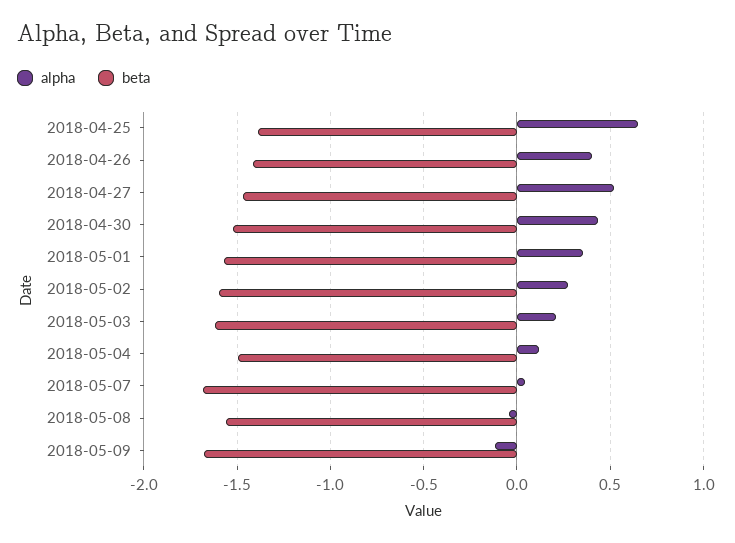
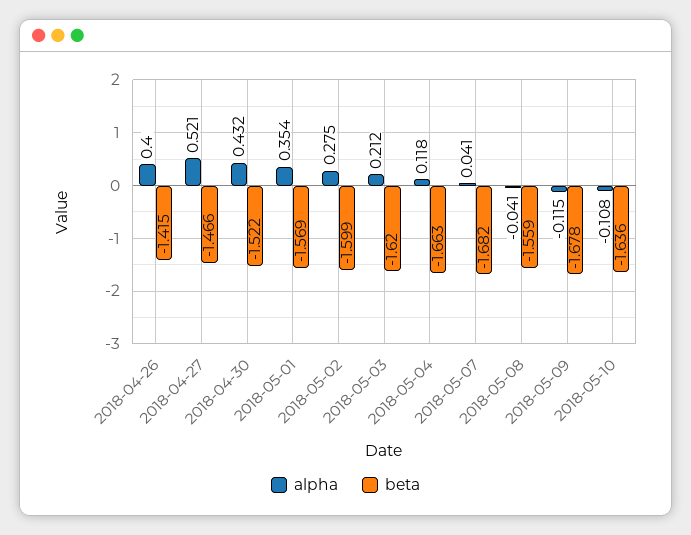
alpha, 2018-04-25: 0.65 -> none
beta, 2018-04-25: -1.4 -> none
beta, 2018-05-04: -1.5 -> -1.663
alpha, 2018-05-10: none -> -0.108
beta, 2018-05-10: none -> -1.636

